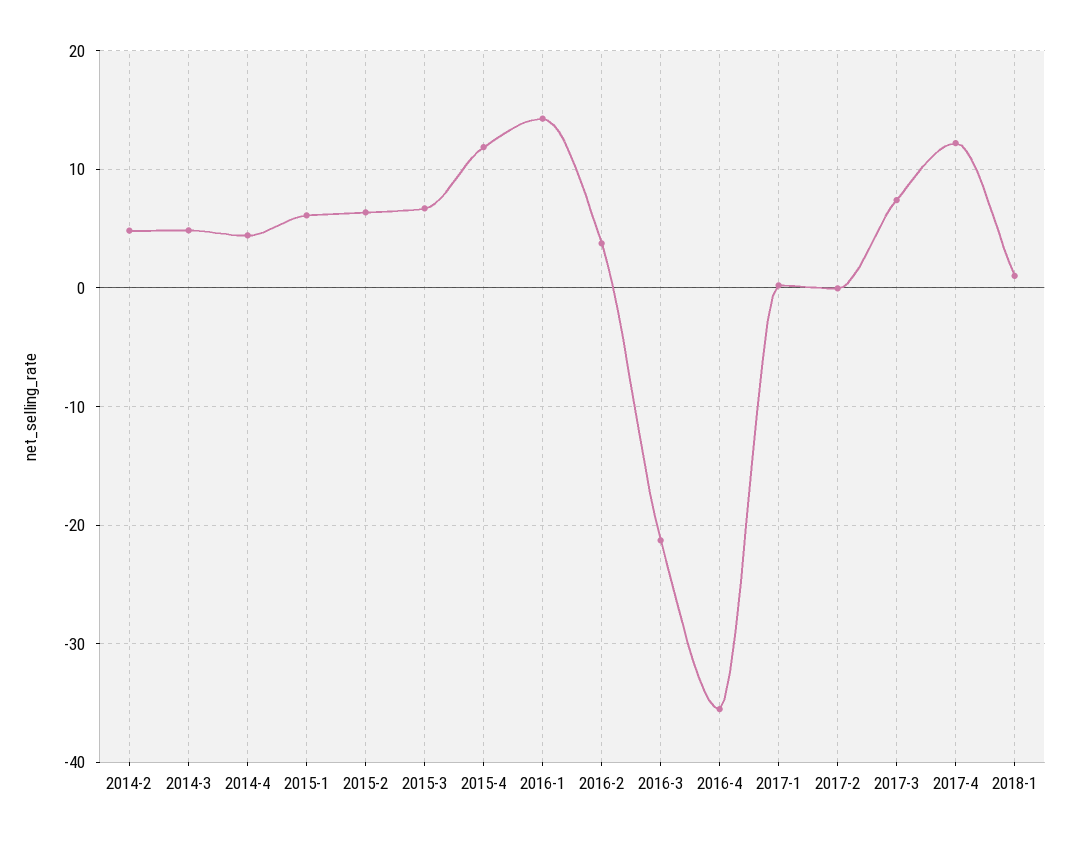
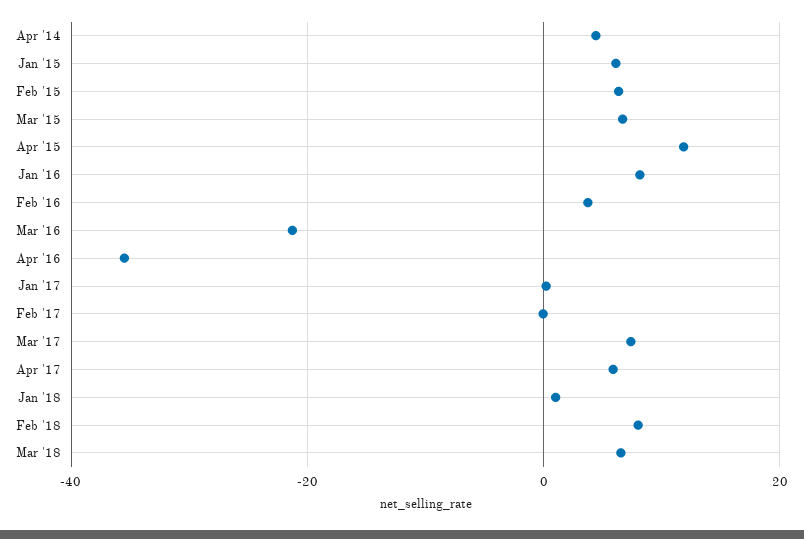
2014-2: 5 -> none
2014-3: 5 -> none
2016-1: 14 -> 8
2017-4: 12 -> 6
Feb '18: none -> 8
Mar '18: none -> 6

